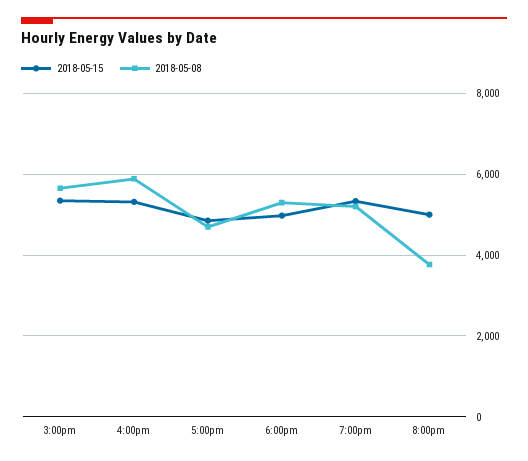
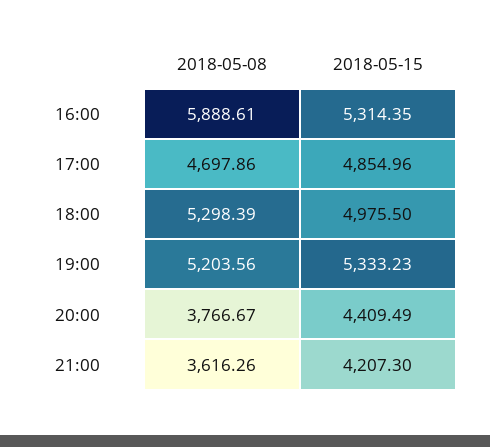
2018-05-15, 3:00pm: 5400 -> none
2018-05-08, 3:00pm: 5600 -> none
2018-05-15, 8:00pm: 5000 -> 4409.49
2018-05-08, 21:00: none -> 3616.26
2018-05-15, 21:00: none -> 4207.3

